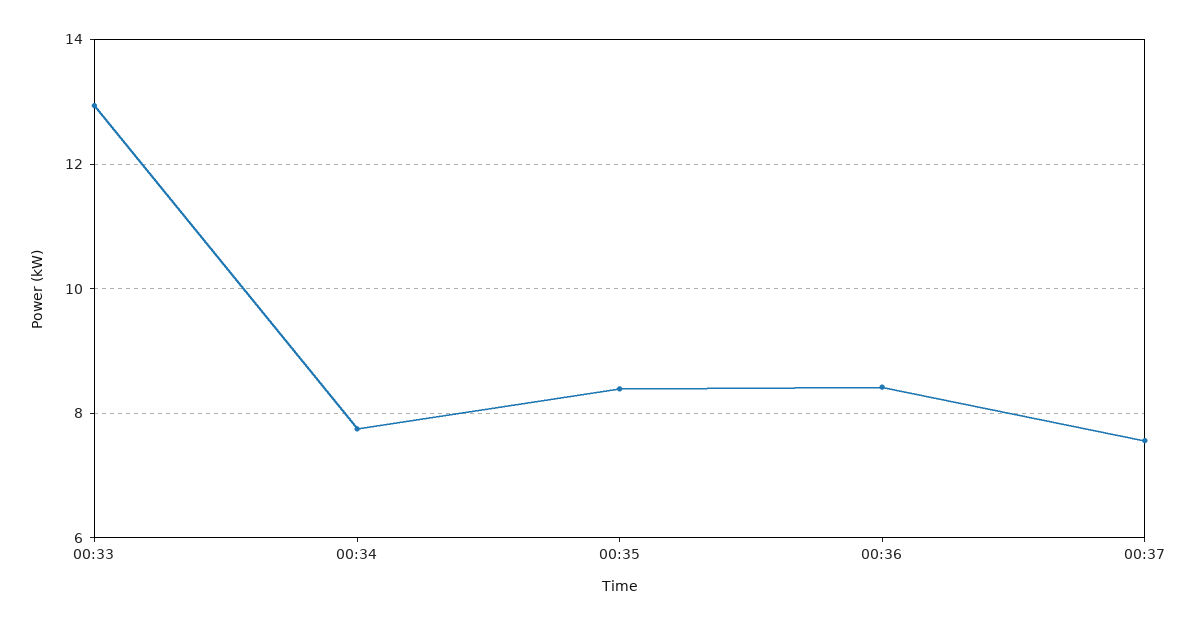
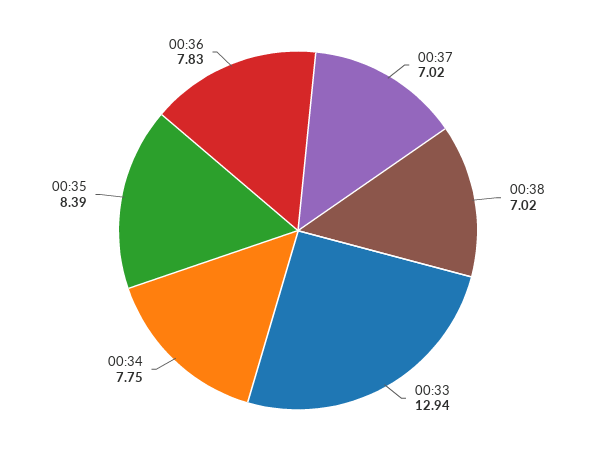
00:36: 8.4 -> 7.83
00:37: 7.6 -> 7.02
00:38: none -> 7.02

